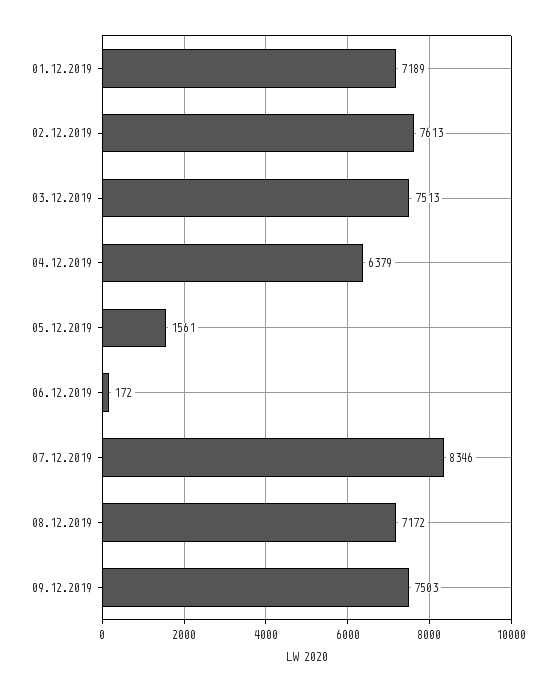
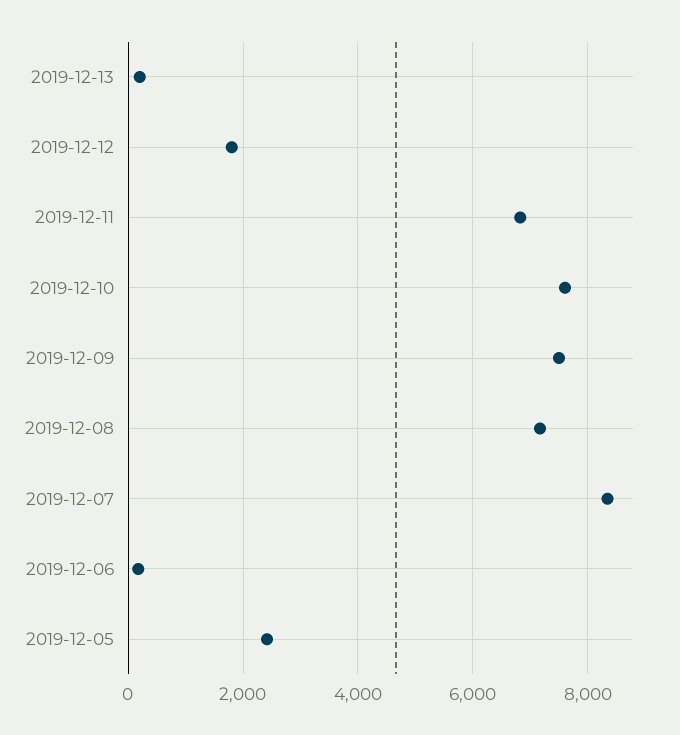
01.12.2019: 7189 -> none
02.12.2019: 7613 -> none
03.12.2019: 7513 -> none
04.12.2019: 6379 -> none
05.12.2019: 1561 -> 2400
2019-12-13: none -> 200
2019-12-12: none -> 1800
2019-12-11: none -> 6800
2019-12-10: none -> 7600

